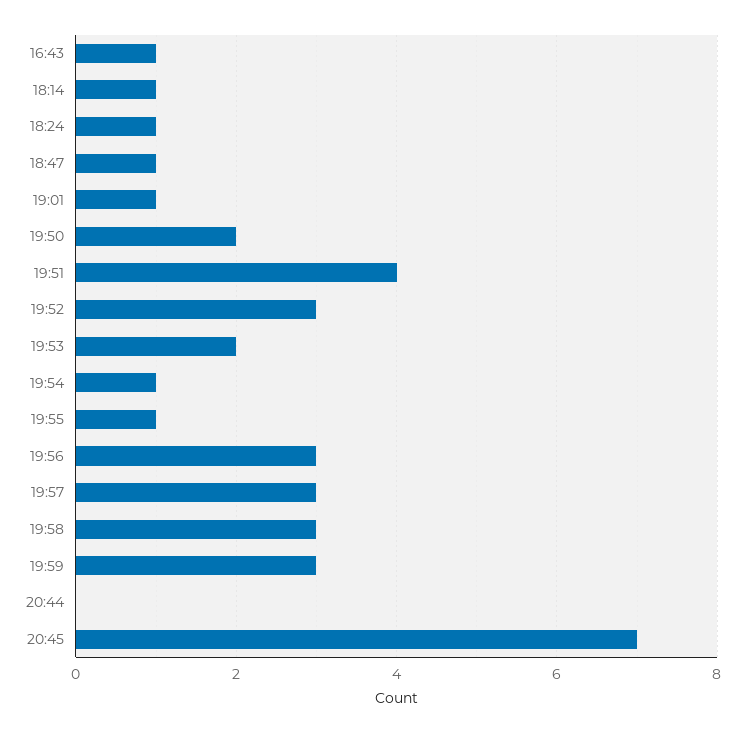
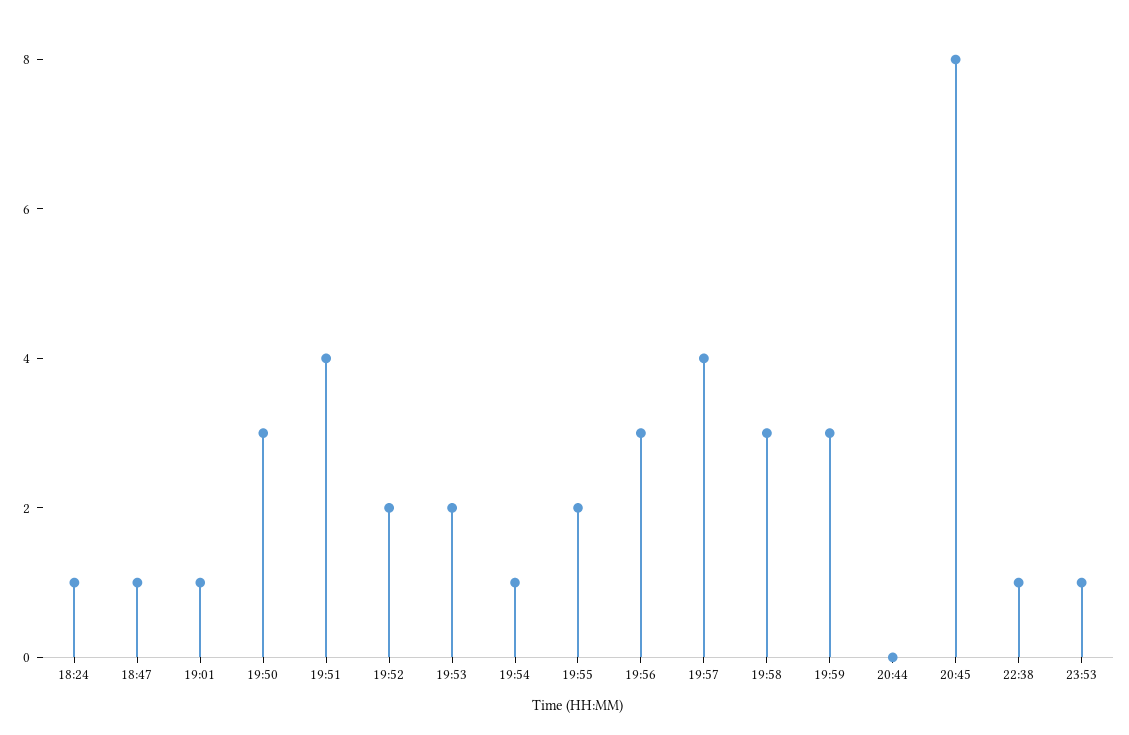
16:43: 1 -> none
18:14: 1 -> none
19:50: 2 -> 3
19:52: 3 -> 2
19:55: 1 -> 2
19:57: 3 -> 4
20:45: 7 -> 8
22:38: none -> 1
23:53: none -> 1

